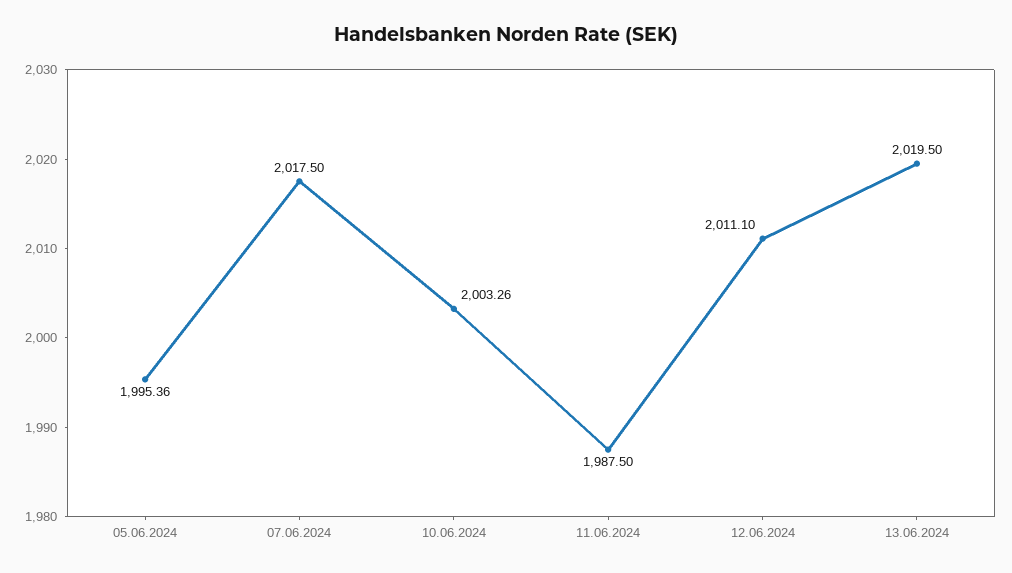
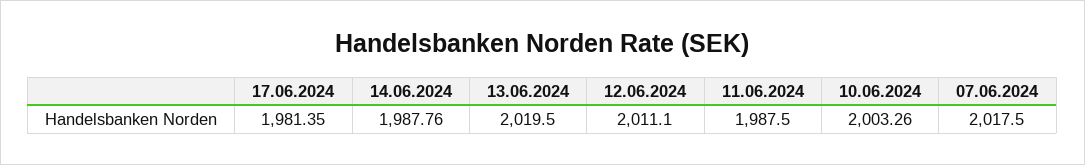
05.06.2024: 1995.36 -> none
17.06.2024: none -> 1981.35
14.06.2024: none -> 1987.76

